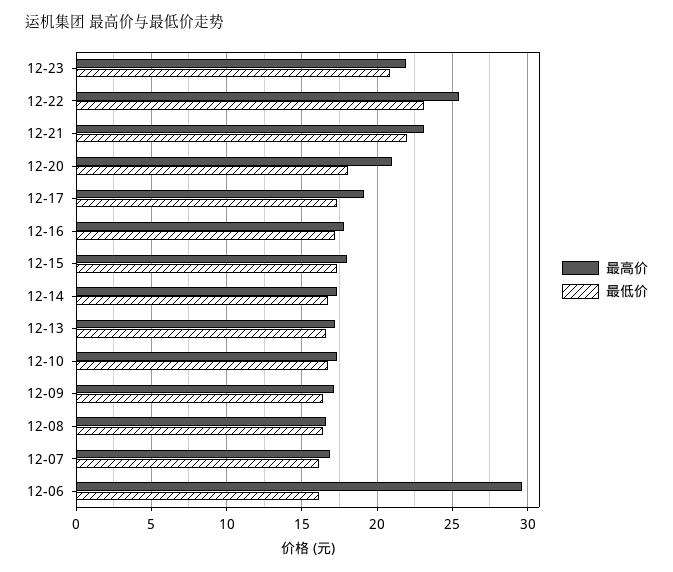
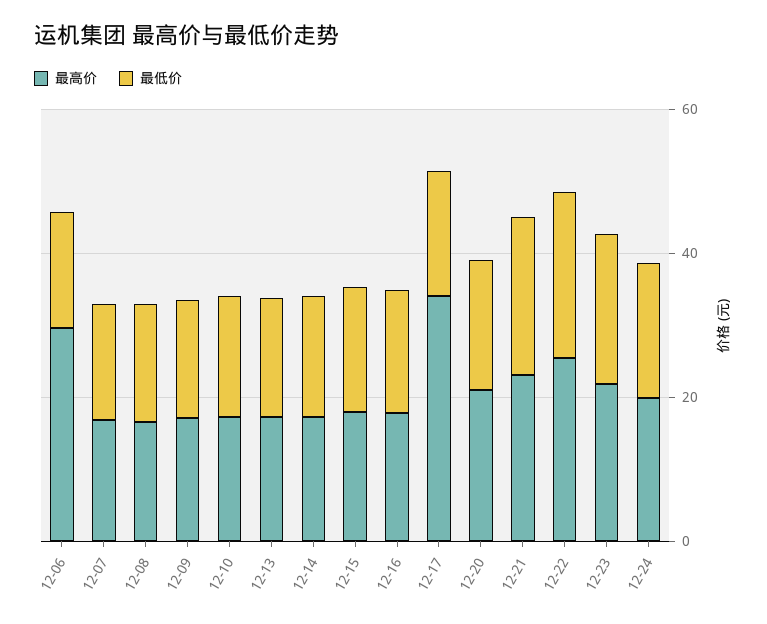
最高价, 12-17: 19 -> 35
最高价, 12-24: none -> 20
最低价, 12-24: none -> 20

